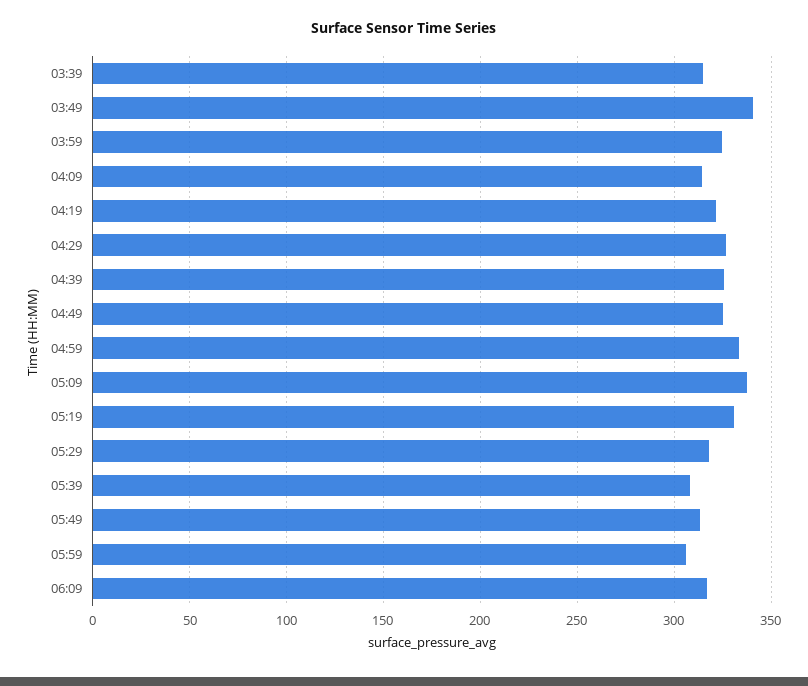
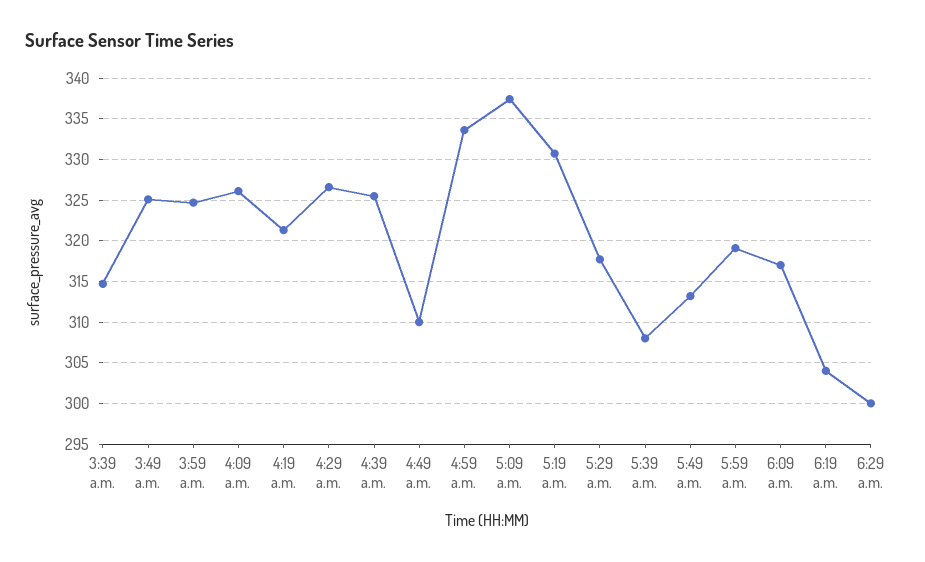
03:49: 340 -> 325
04:09: 315 -> 326
04:49: 325 -> 310
05:59: 305 -> 319
6:19 a.m.: none -> 304
6:29 a.m.: none -> 300

